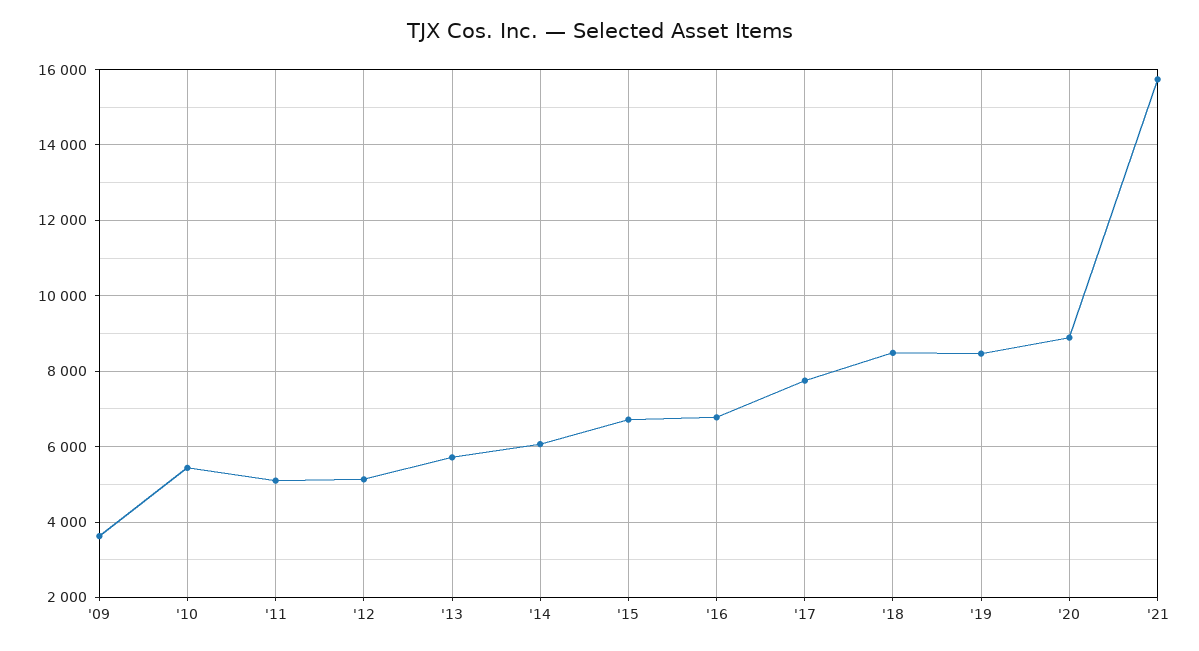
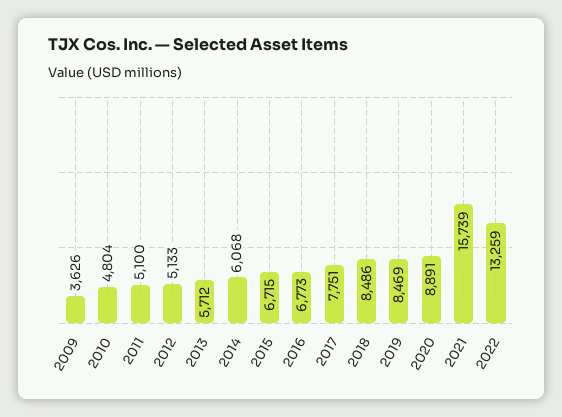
'10: 5400 -> 4804
2022: none -> 13259

